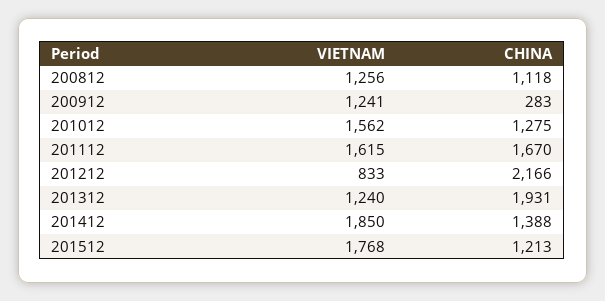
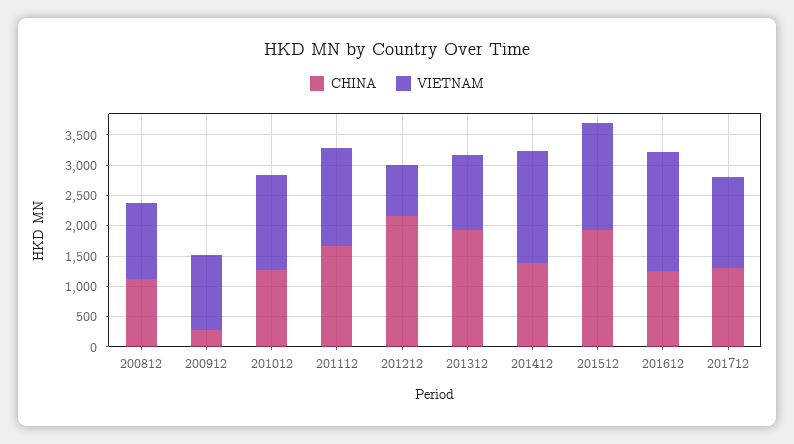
CHINA, 201512: 1213 -> 2000
CHINA, 201612: none -> 1250
VIETNAM, 201612: none -> 2000
CHINA, 201712: none -> 1250
VIETNAM, 201712: none -> 1500

